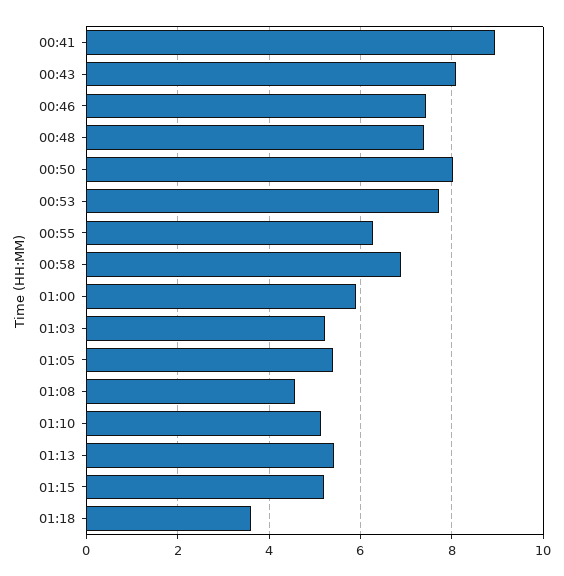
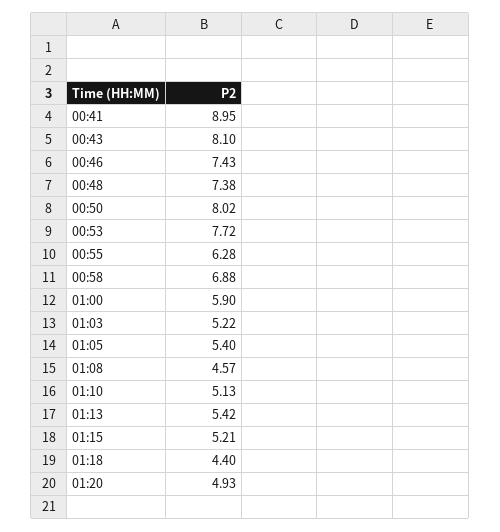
01:18: 3.6 -> 4.4
01:20: none -> 4.93

